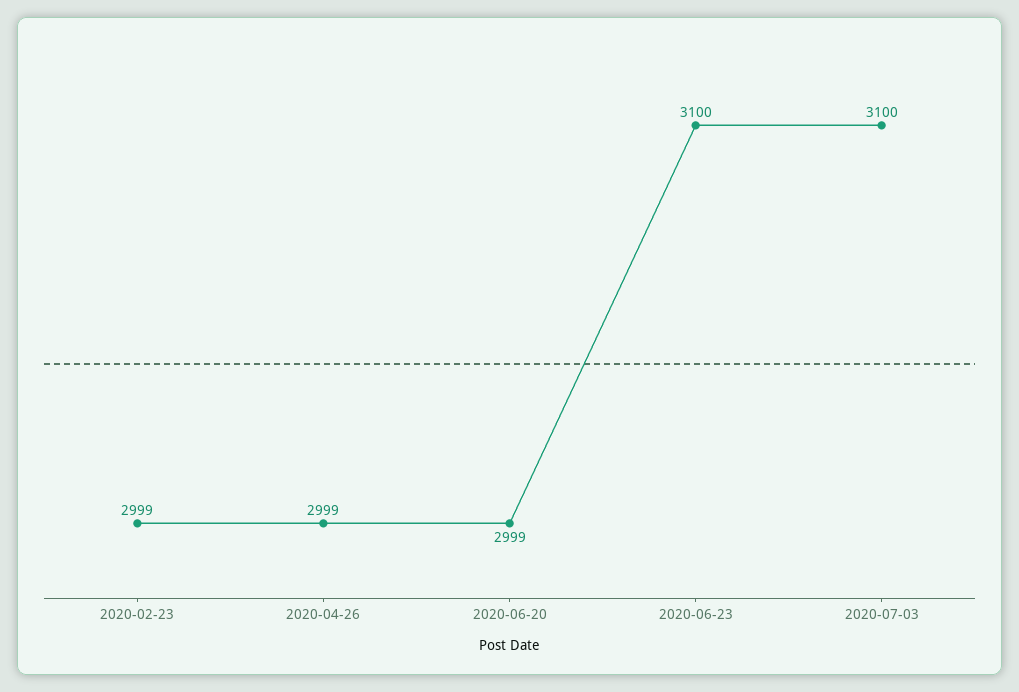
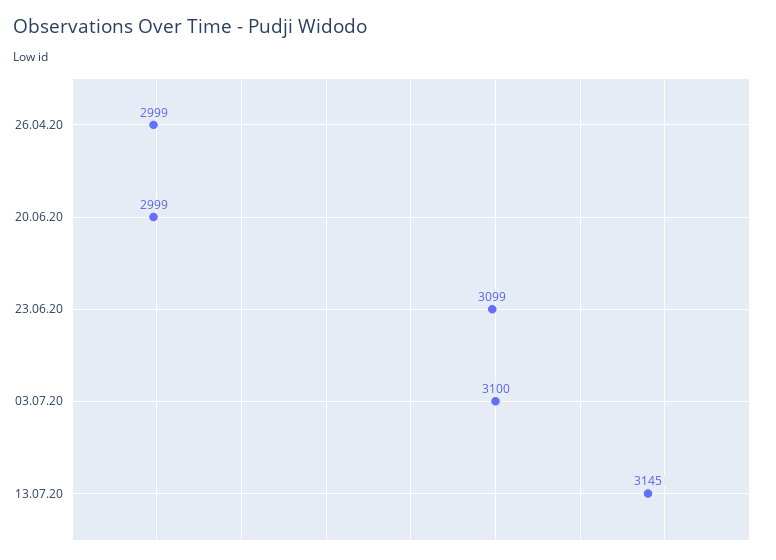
2020-02-23: 2999 -> none
2020-06-23: 3100 -> 3099
13.07.20: none -> 3145

